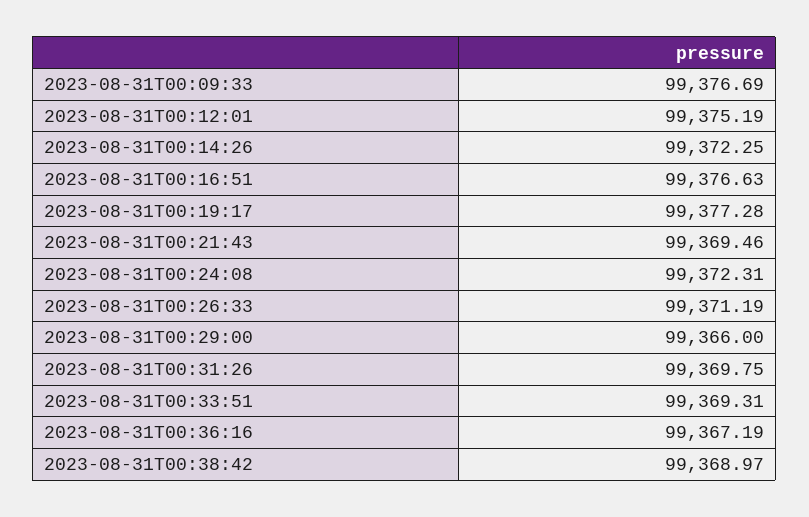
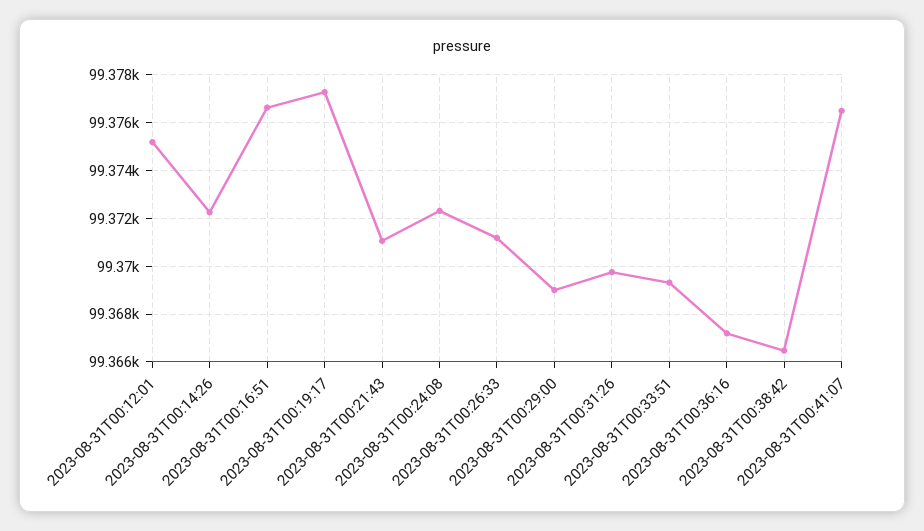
2023-08-31T00:09:33: 99376.69 -> none
2023-08-31T00:21:43: 99369.46 -> 99371
2023-08-31T00:29:00: 99366 -> 99369
2023-08-31T00:38:42: 99368.97 -> 99366.5
2023-08-31T00:41:07: none -> 99376.5

